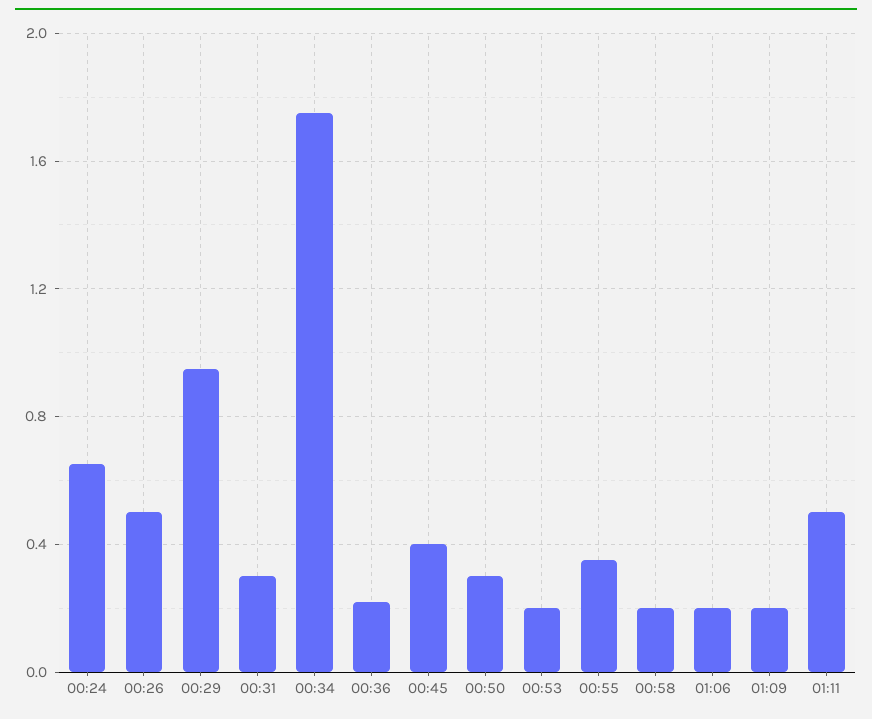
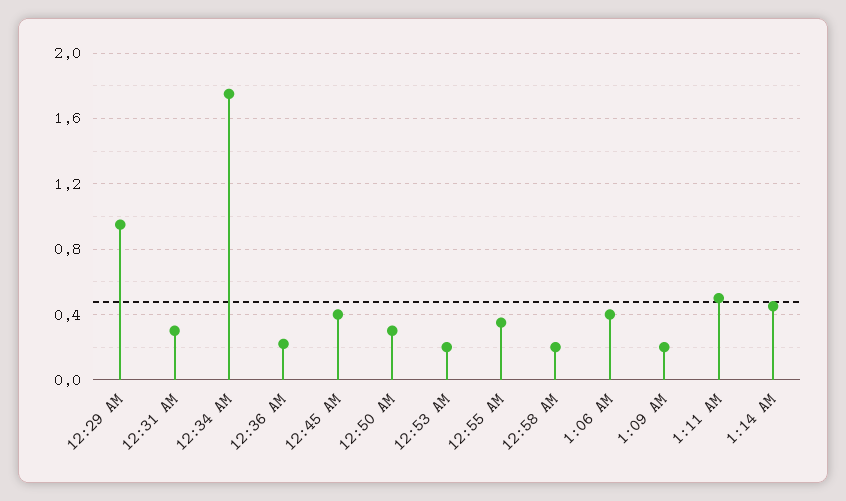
00:24: 0.65 -> none
00:26: 0.5 -> none
01:06: 0.2 -> 0.4
1:14 AM: none -> 0.45

